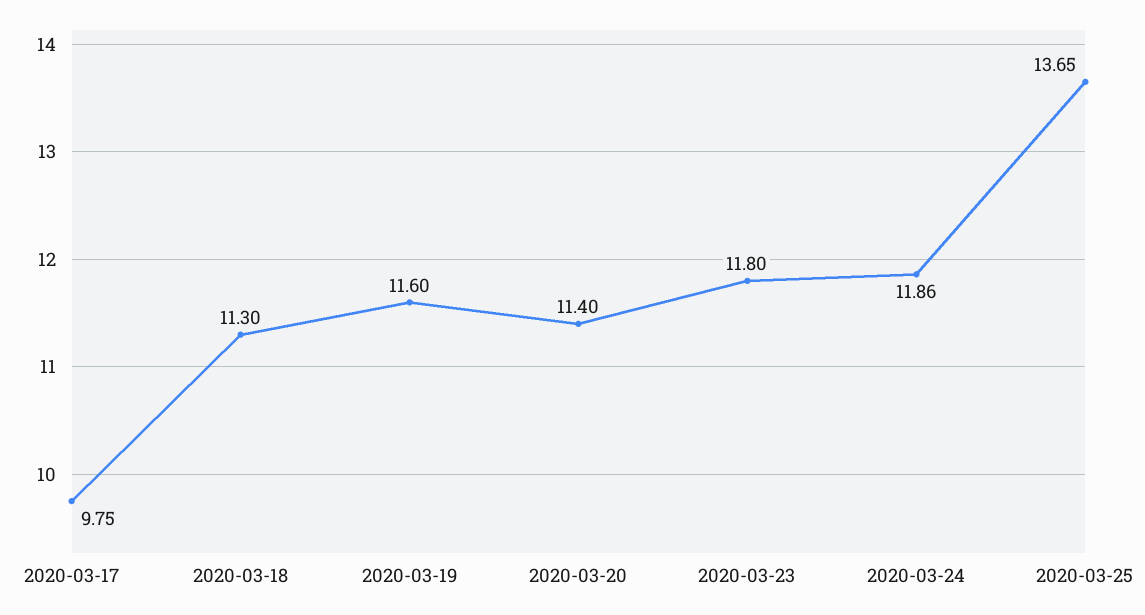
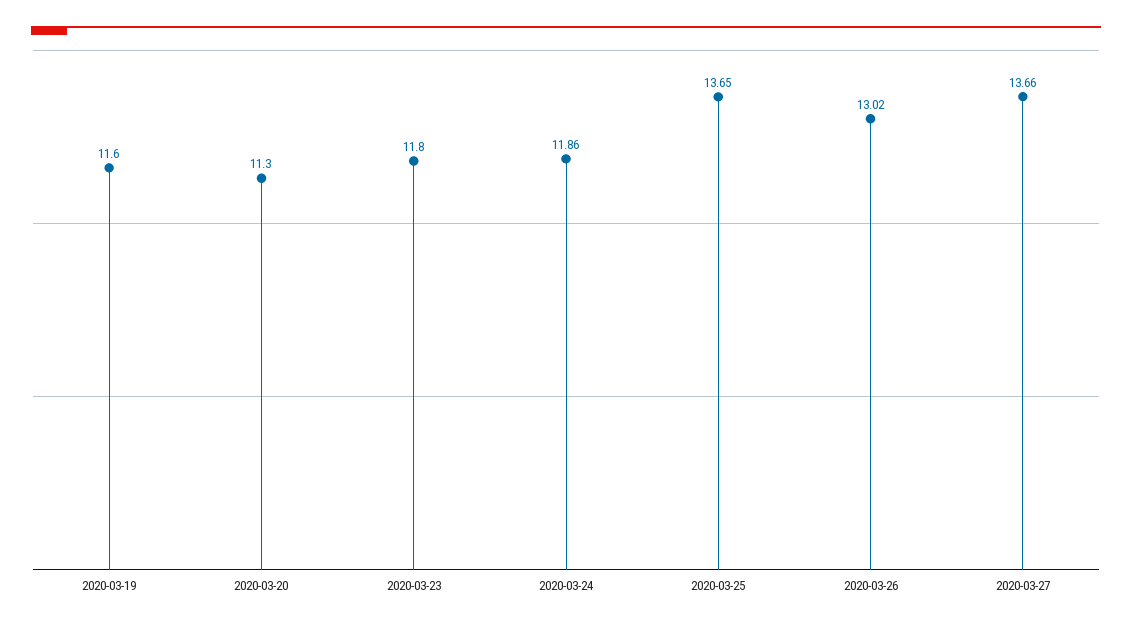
2020-03-17: 9.75 -> none
2020-03-18: 11.3 -> none
2020-03-20: 11.4 -> 11.3
2020-03-26: none -> 13.02
2020-03-27: none -> 13.66

